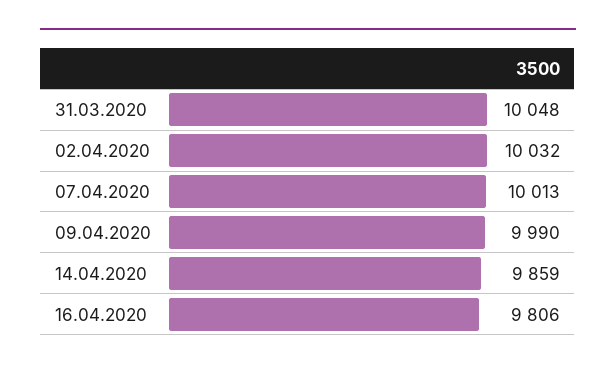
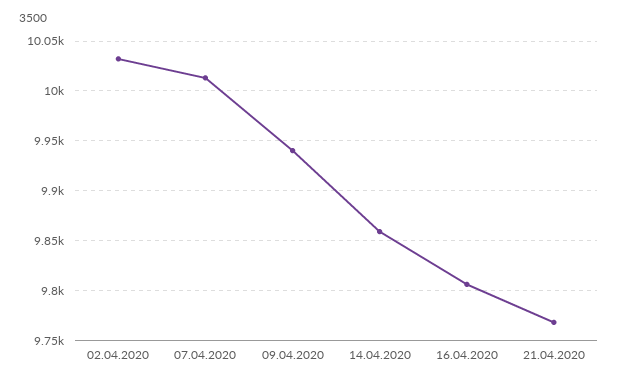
31.03.2020: 10048 -> none
09.04.2020: 9990 -> 9940
21.04.2020: none -> 9770

